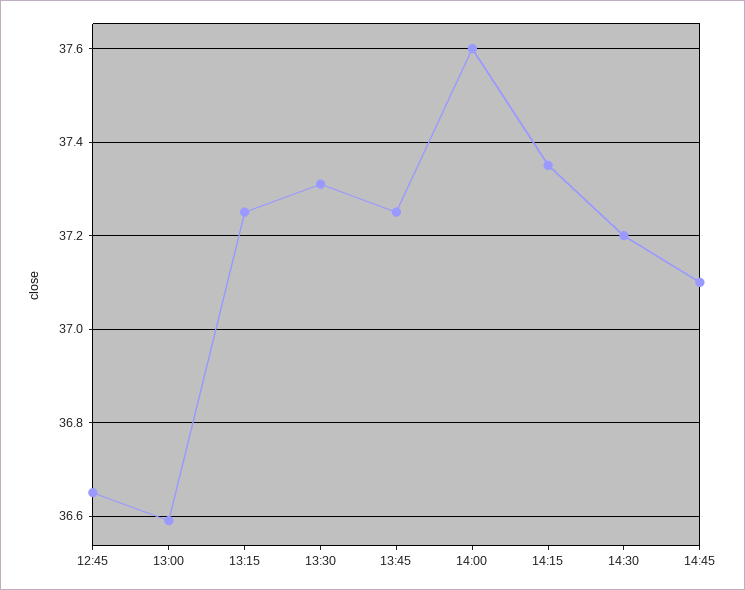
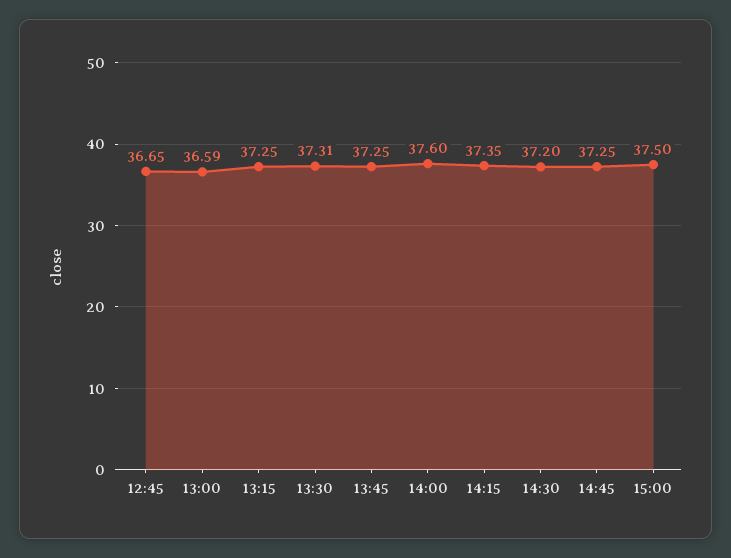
14:45: 37.1 -> 37.25
15:00: none -> 37.5

